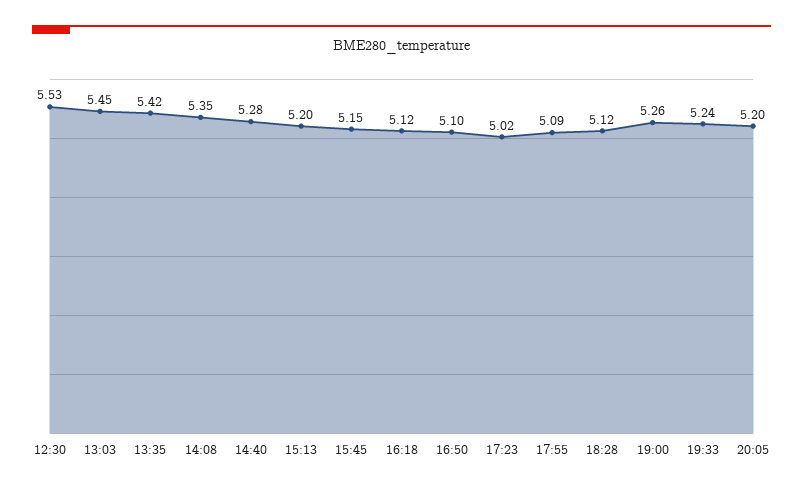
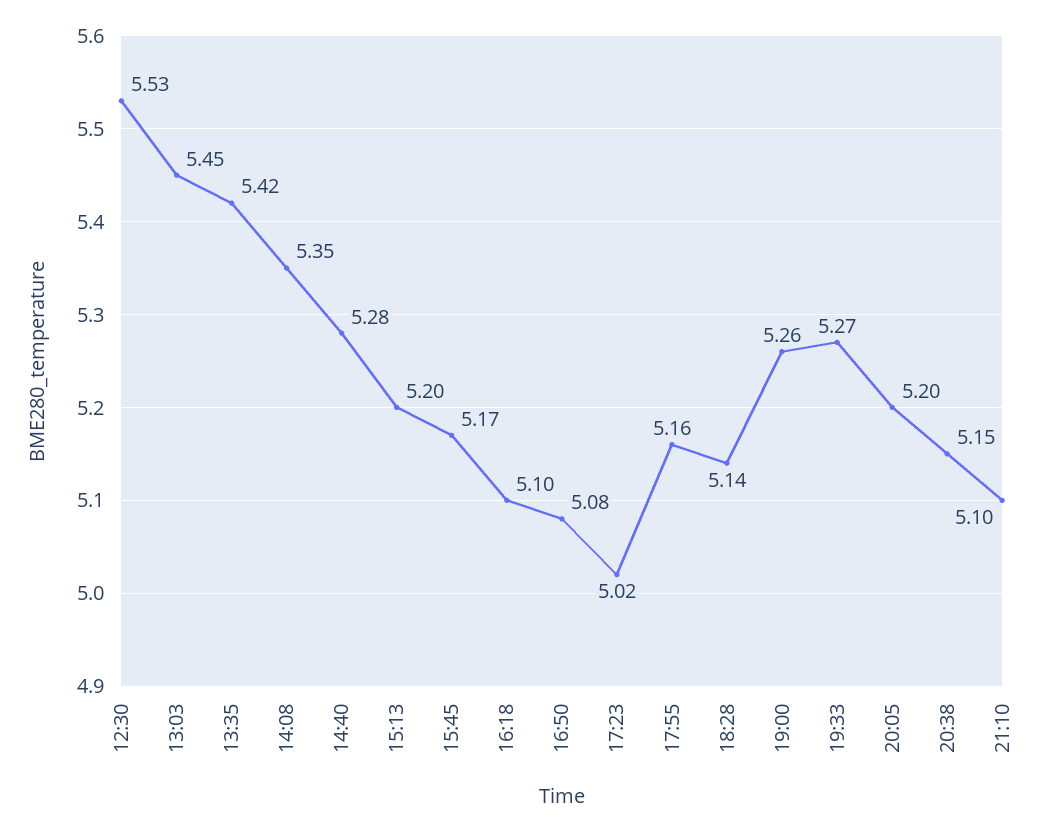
15:45: 5.15 -> 5.17
16:18: 5.12 -> 5.1
16:50: 5.1 -> 5.08
17:55: 5.09 -> 5.16
18:28: 5.12 -> 5.14
19:33: 5.24 -> 5.27
20:38: none -> 5.15
21:10: none -> 5.1

